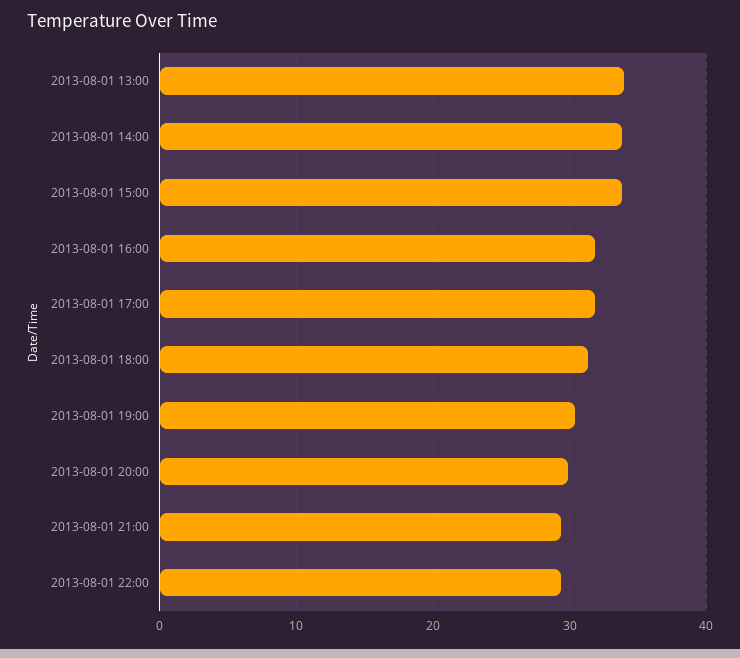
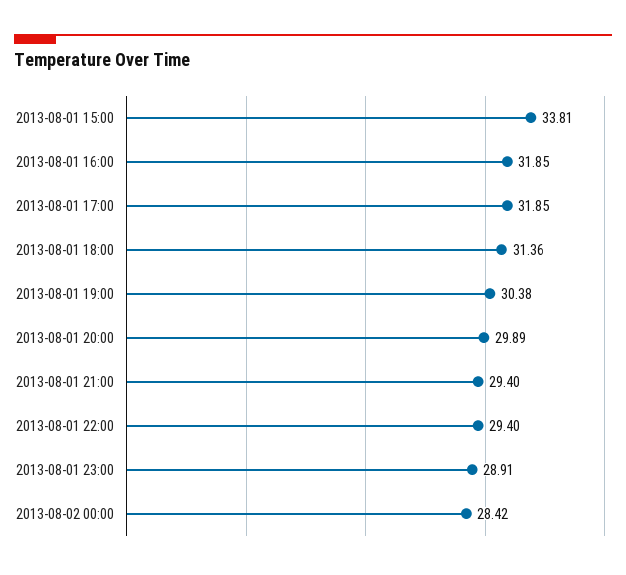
2013-08-01 13:00: 34 -> none
2013-08-01 14:00: 34 -> none
2013-08-01 23:00: none -> 28.91
2013-08-02 00:00: none -> 28.42

